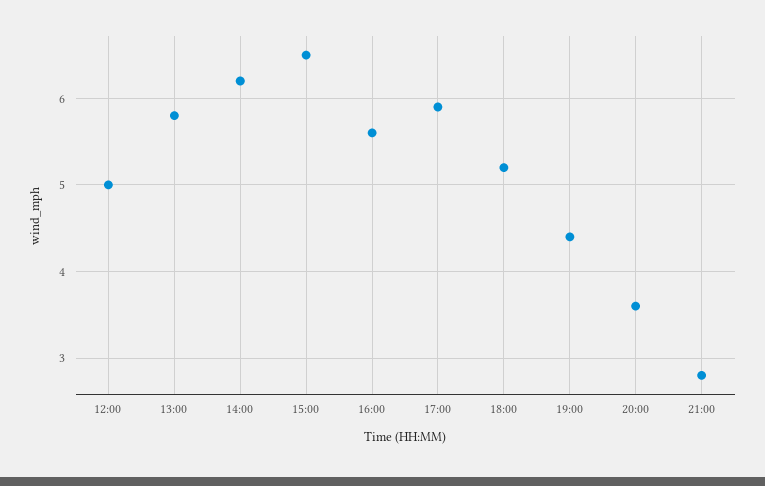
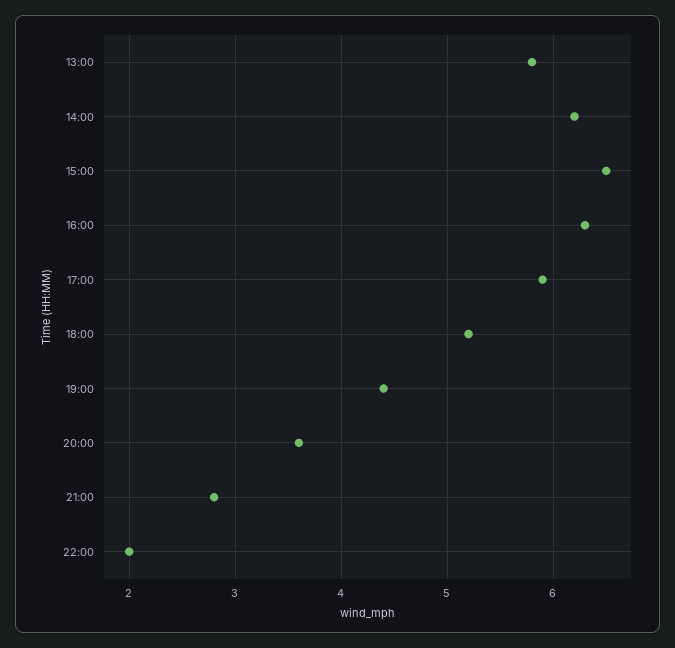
12:00: 5 -> none
16:00: 5.6 -> 6.3
22:00: none -> 2

